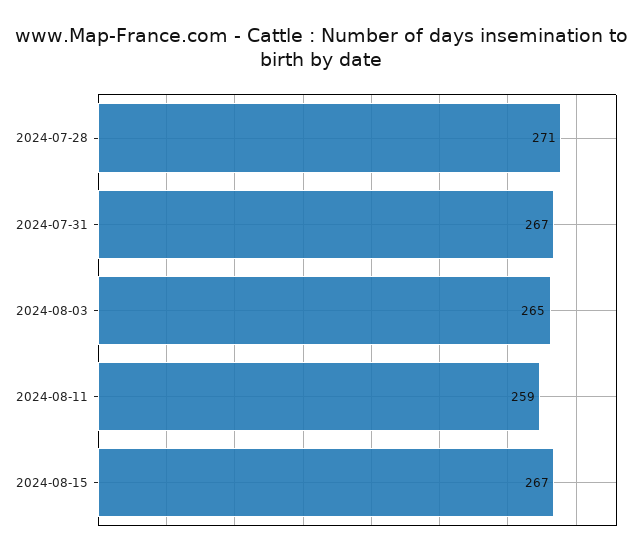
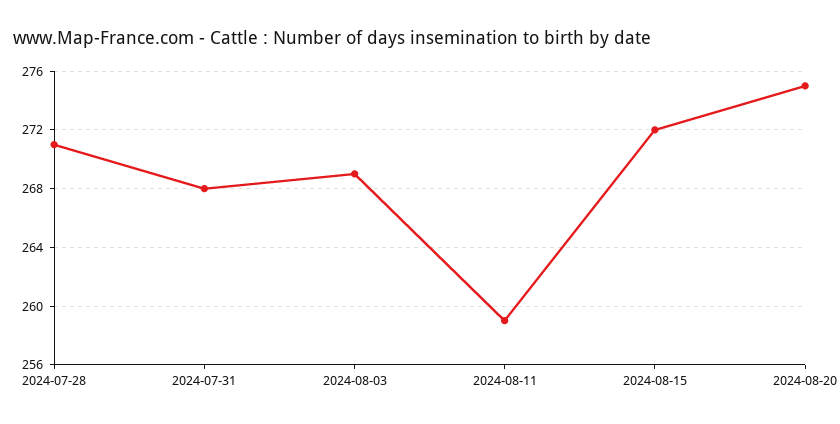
2024-07-31: 267 -> 268
2024-08-03: 265 -> 269
2024-08-15: 267 -> 272
2024-08-20: none -> 275

